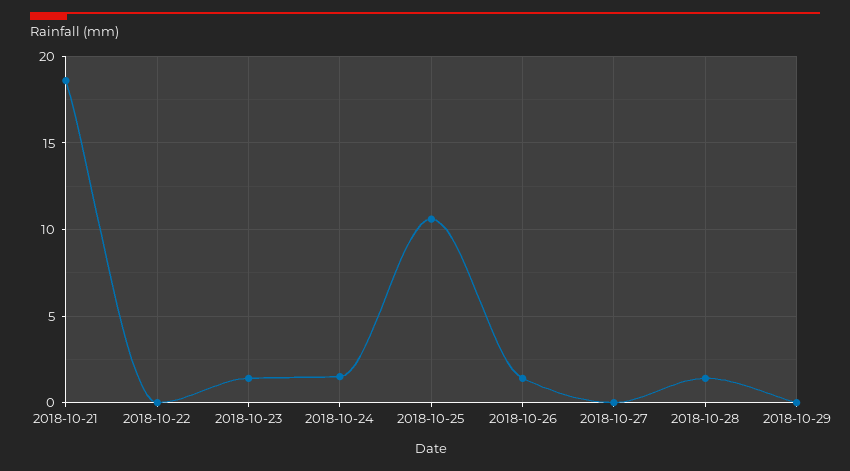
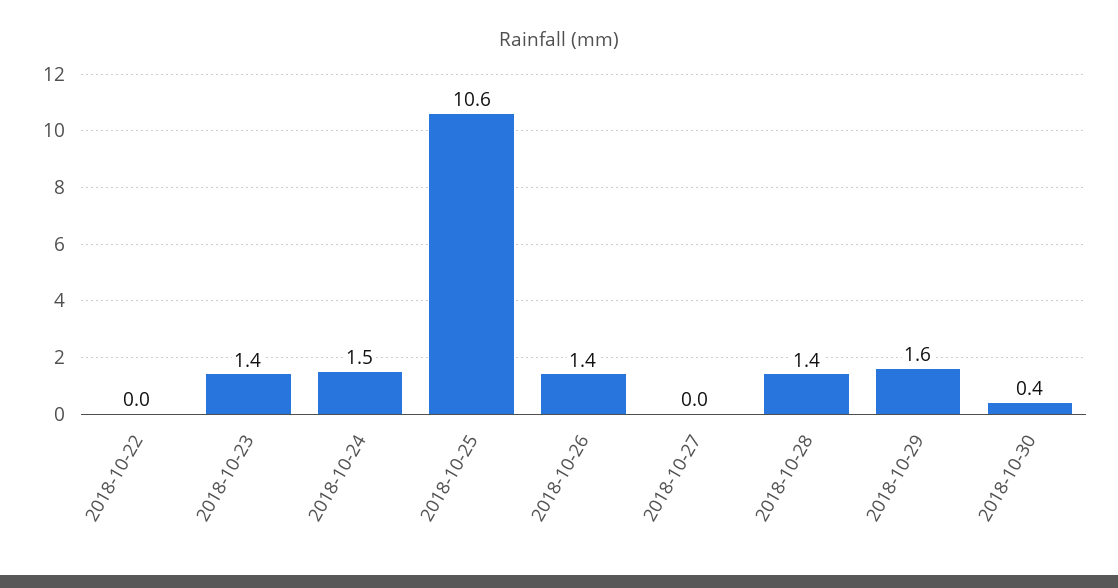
2018-10-21: 18.5 -> none
2018-10-29: 0 -> 1.6
2018-10-30: none -> 0.4

